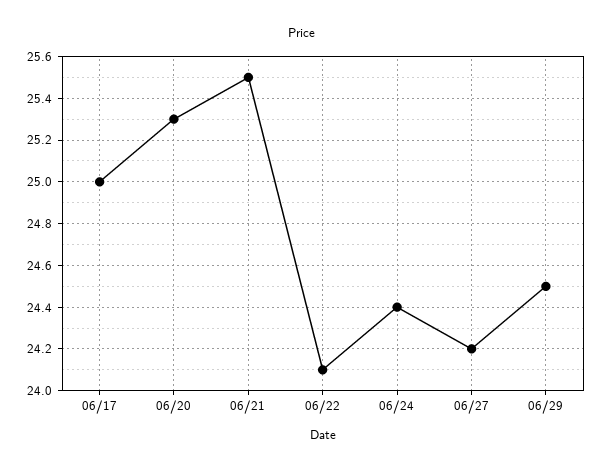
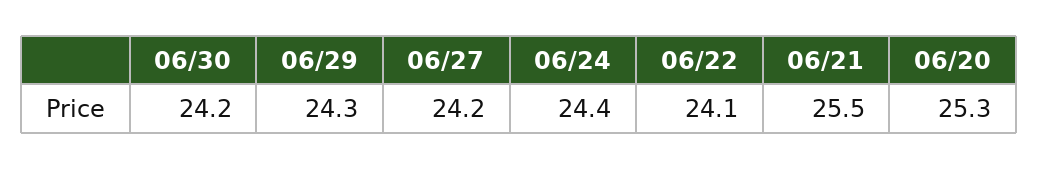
06/17: 25 -> none
06/29: 24.5 -> 24.3
06/30: none -> 24.2

